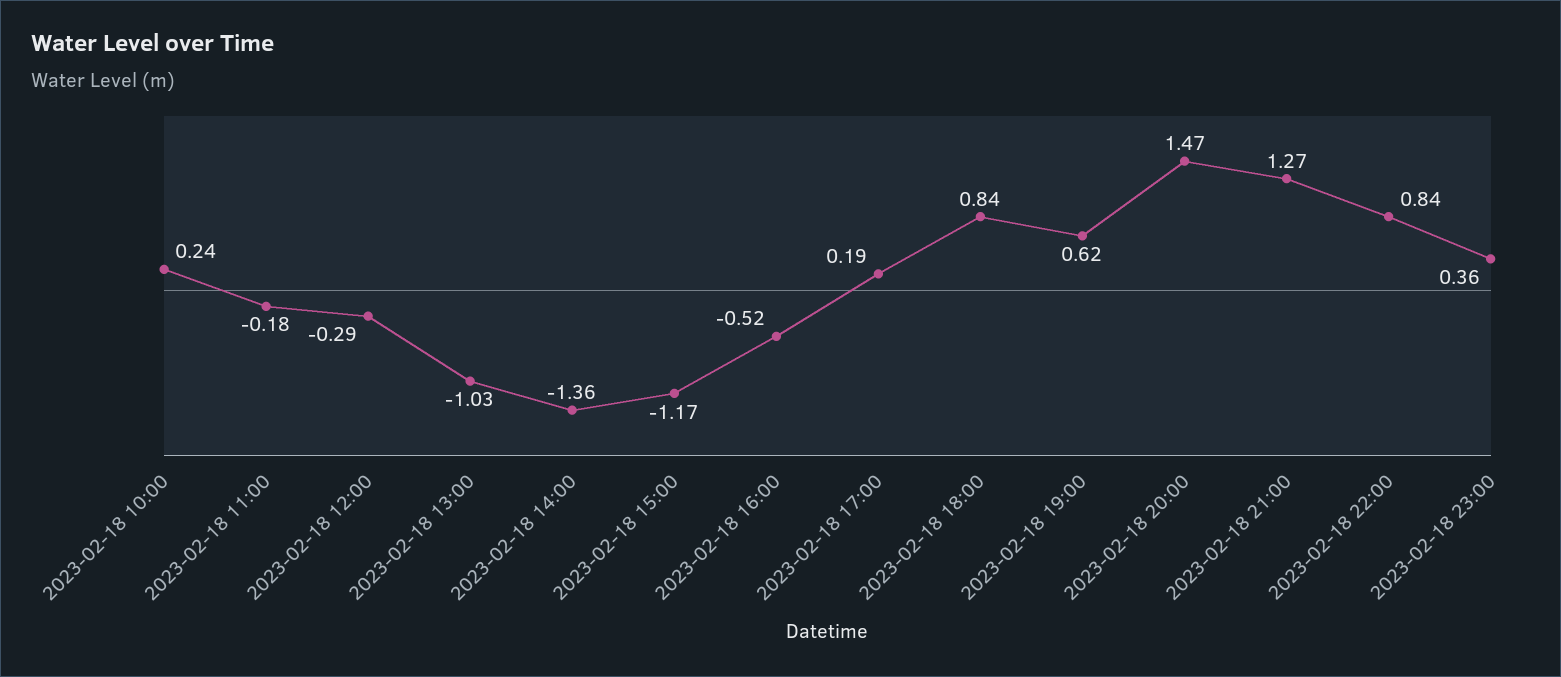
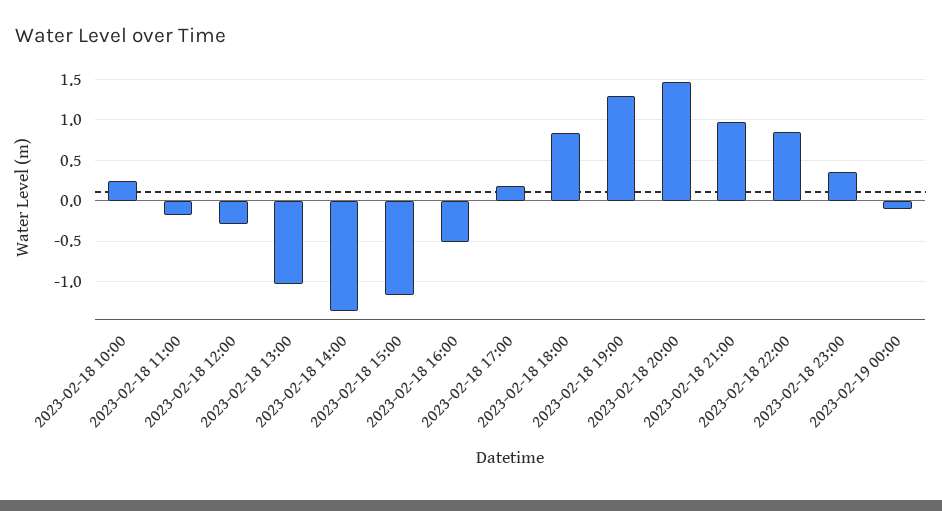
2023-02-18 19:00: 0.62 -> 1.3
2023-02-18 21:00: 1.27 -> 1
2023-02-19 00:00: none -> -0.1

